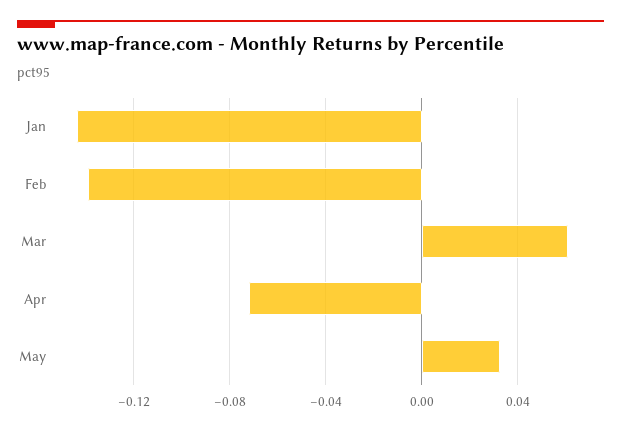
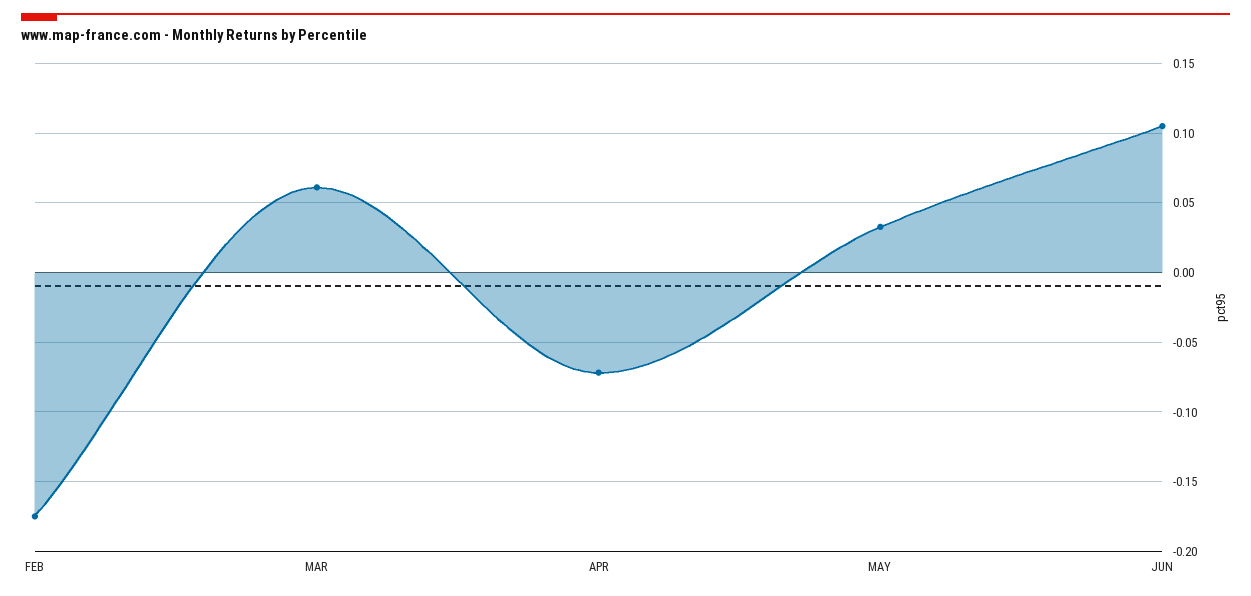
Jan: -0.145 -> none
Feb: -0.14 -> -0.175
JUN: none -> 0.105

